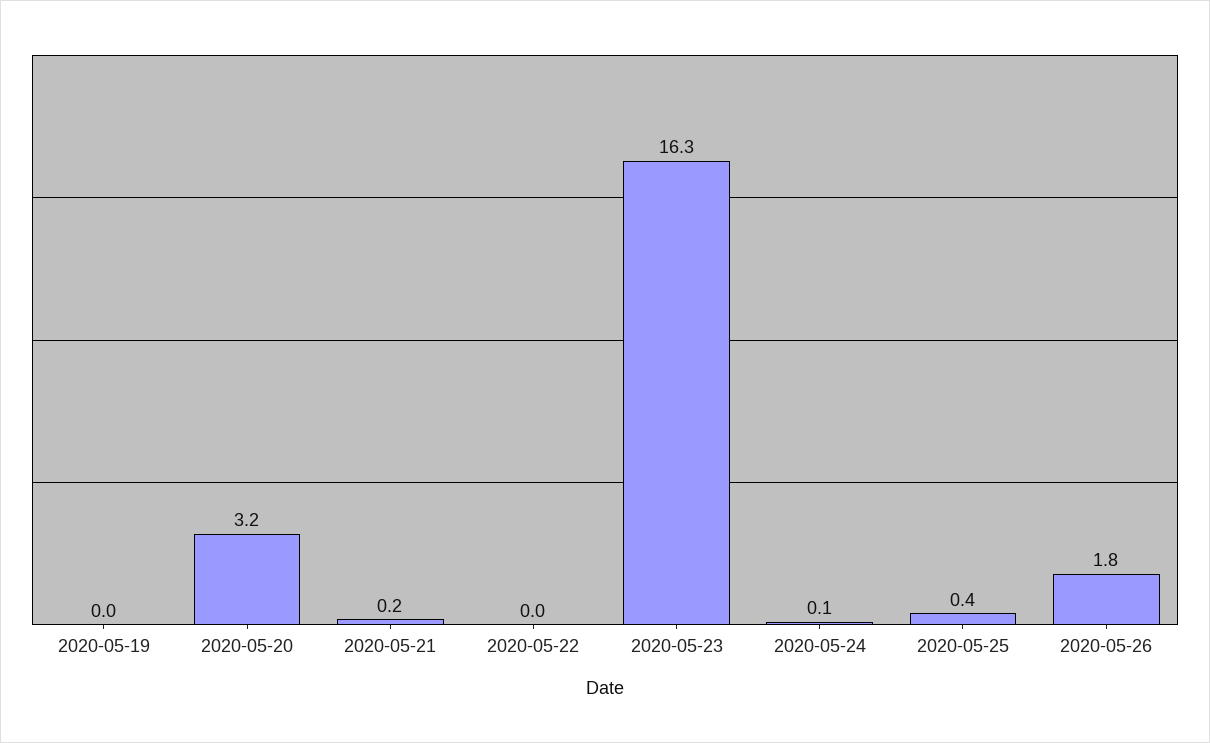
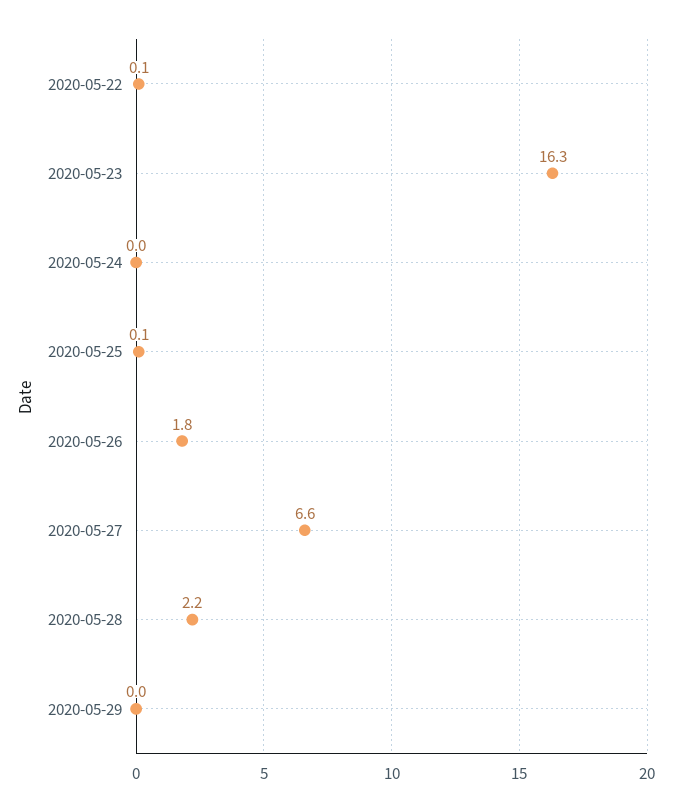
2020-05-19: 0 -> none
2020-05-20: 3.2 -> none
2020-05-21: 0.2 -> none
2020-05-22: 0 -> 0.1
2020-05-24: 0.1 -> 0
2020-05-25: 0.4 -> 0.1
2020-05-27: none -> 6.6
2020-05-28: none -> 2.2
2020-05-29: none -> 0

